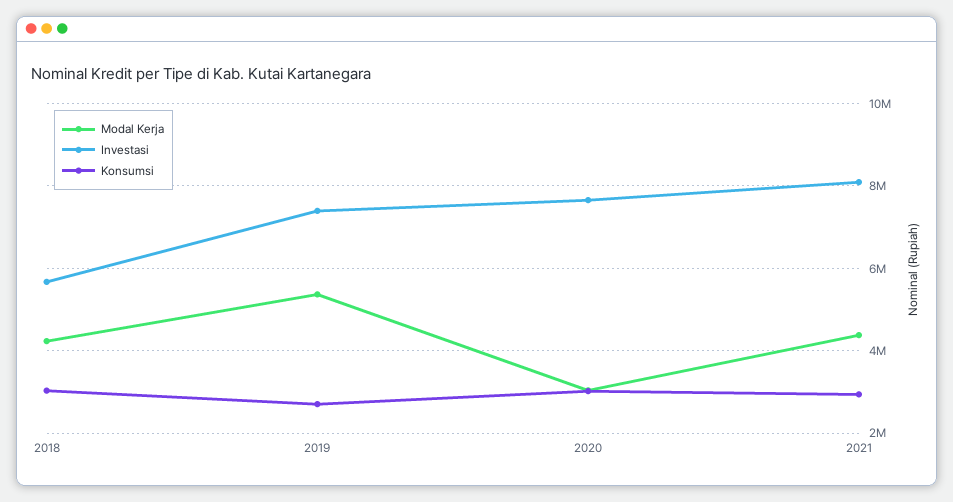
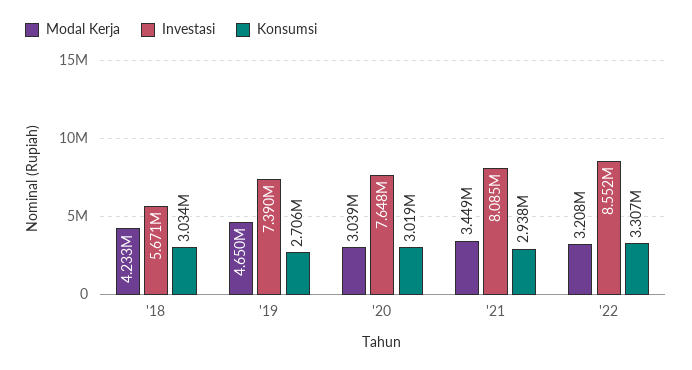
Modal Kerja, 2019: 5400000 -> 4650000
Modal Kerja, 2021: 4400000 -> 3449000
Modal Kerja, '22: none -> 3208000
Investasi, '22: none -> 8552000
Konsumsi, '22: none -> 3307000

